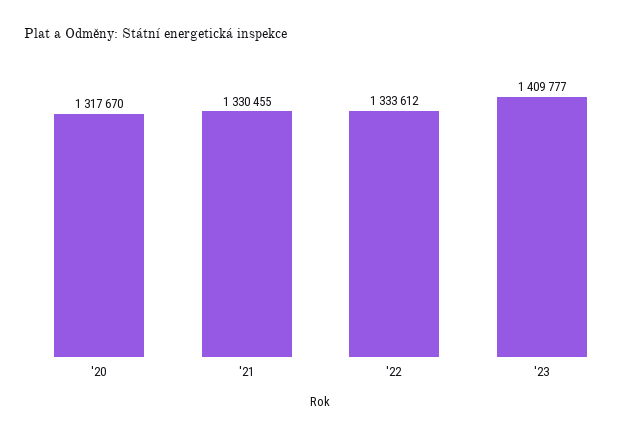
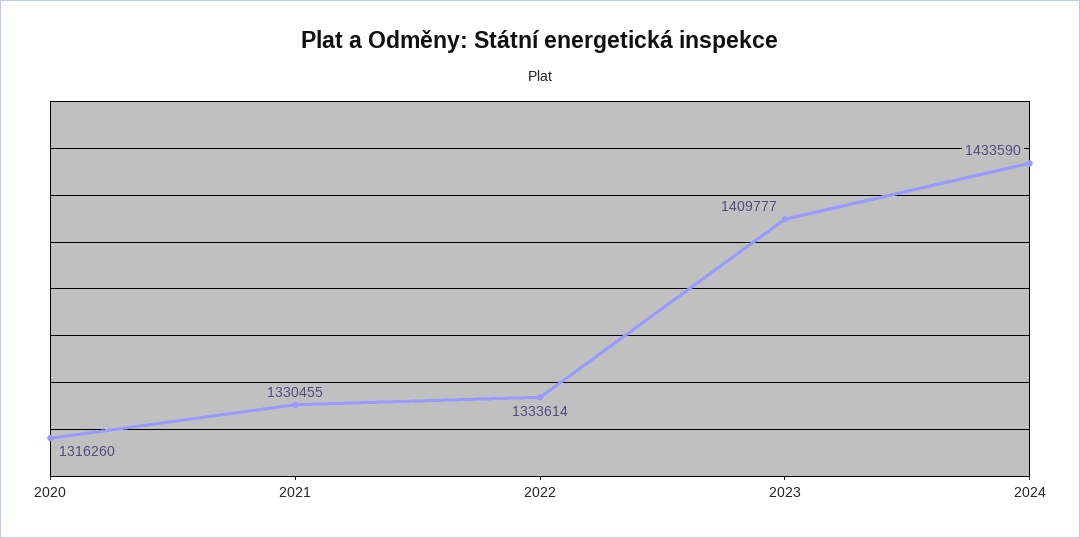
'20: 1317670 -> 1316260
'22: 1333612 -> 1333614
2024: none -> 1433590

